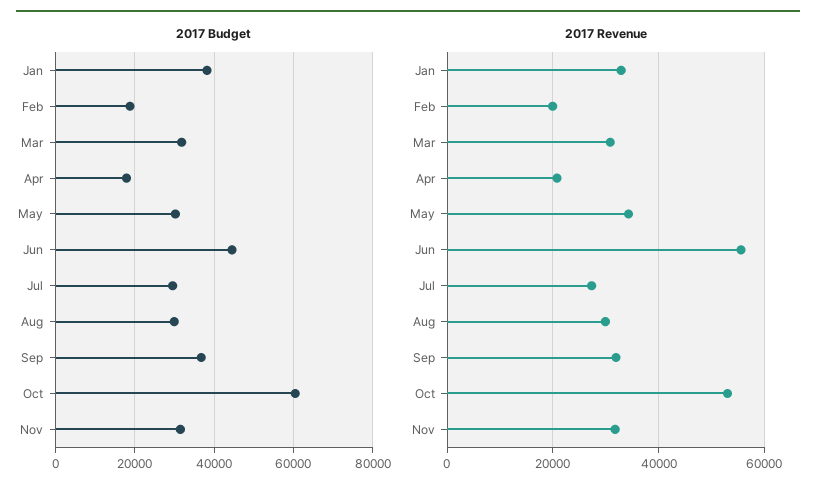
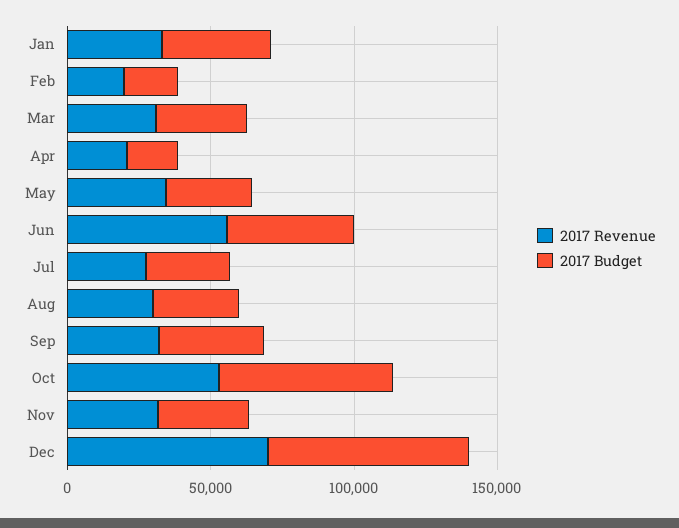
2017 Revenue, Dec: none -> 70000
2017 Budget, Dec: none -> 70000

